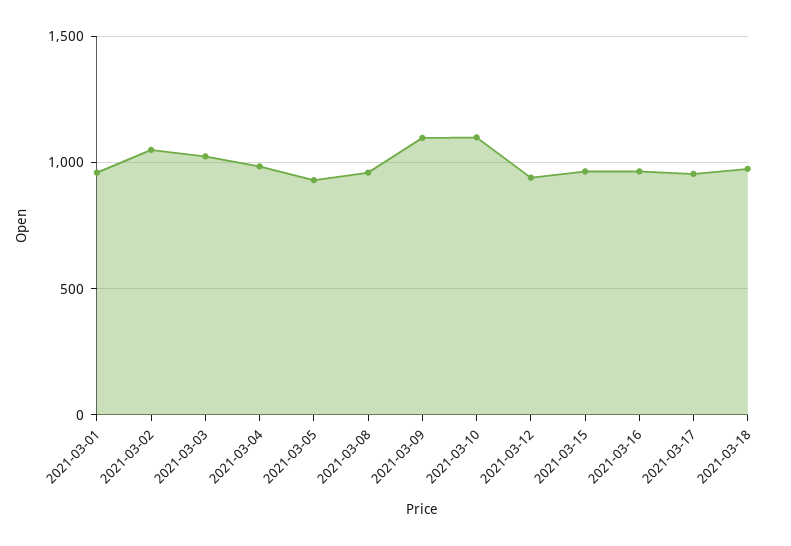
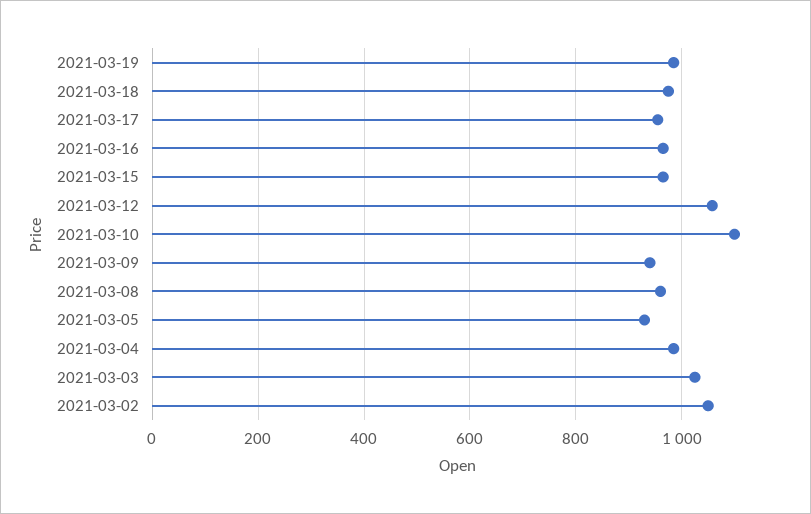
2021-03-01: 950 -> none
2021-03-09: 1100 -> 940
2021-03-12: 950 -> 1060
2021-03-19: none -> 980

